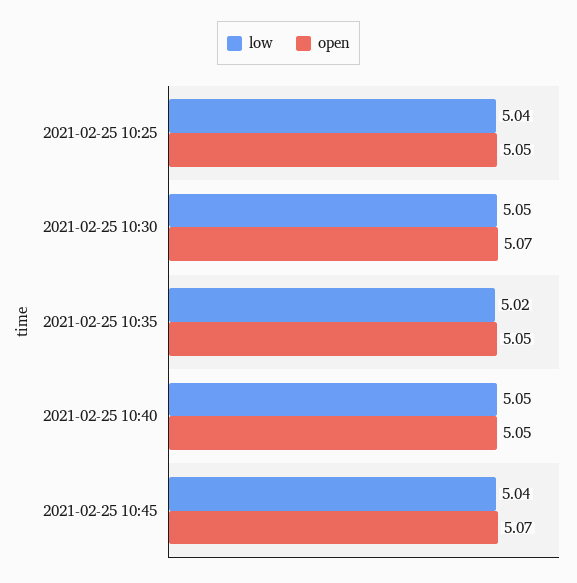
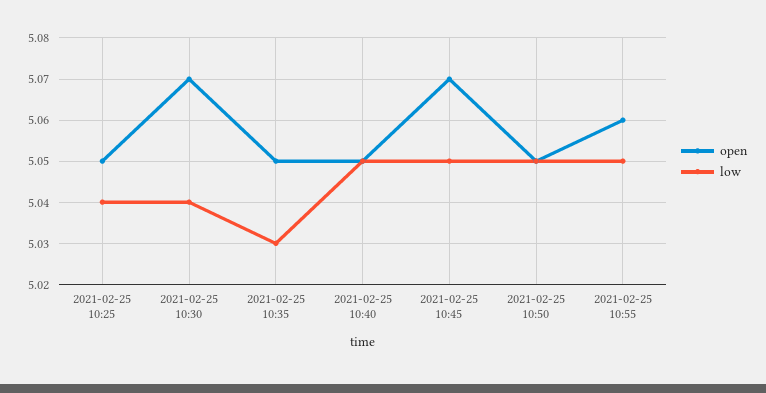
low, 2021-02-25 10:30: 5.05 -> 5.04
low, 2021-02-25 10:35: 5.02 -> 5.03
low, 2021-02-25 10:45: 5.04 -> 5.05
open, 2021-02-25 10:50: none -> 5.05
low, 2021-02-25 10:50: none -> 5.05
open, 2021-02-25 10:55: none -> 5.06
low, 2021-02-25 10:55: none -> 5.05

